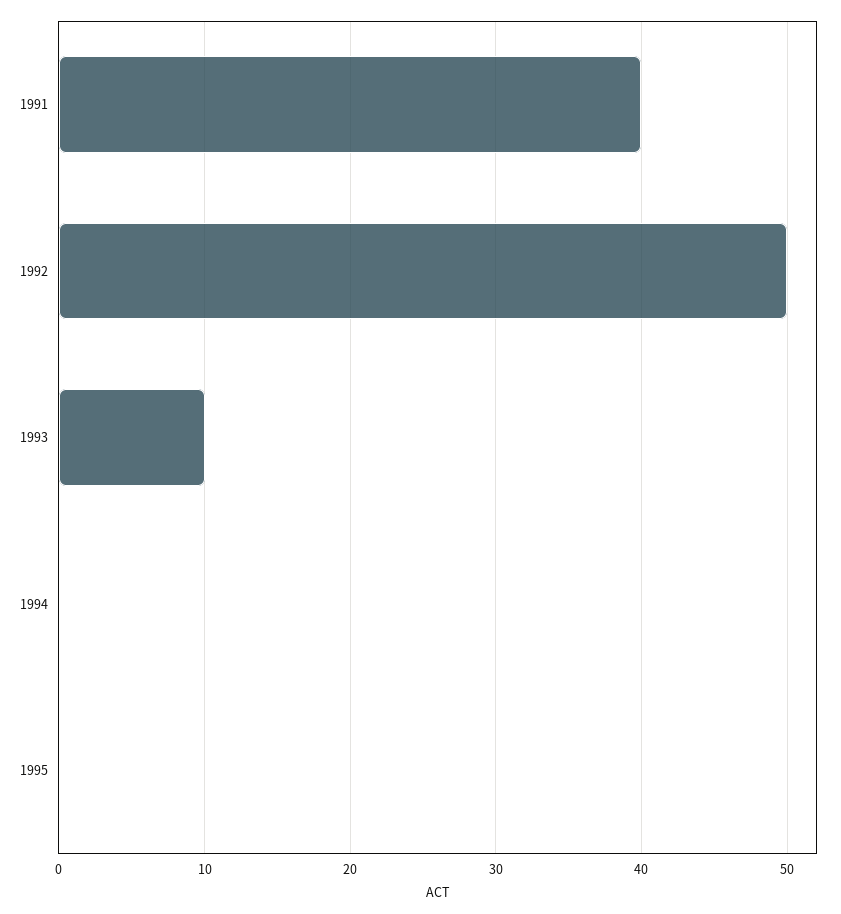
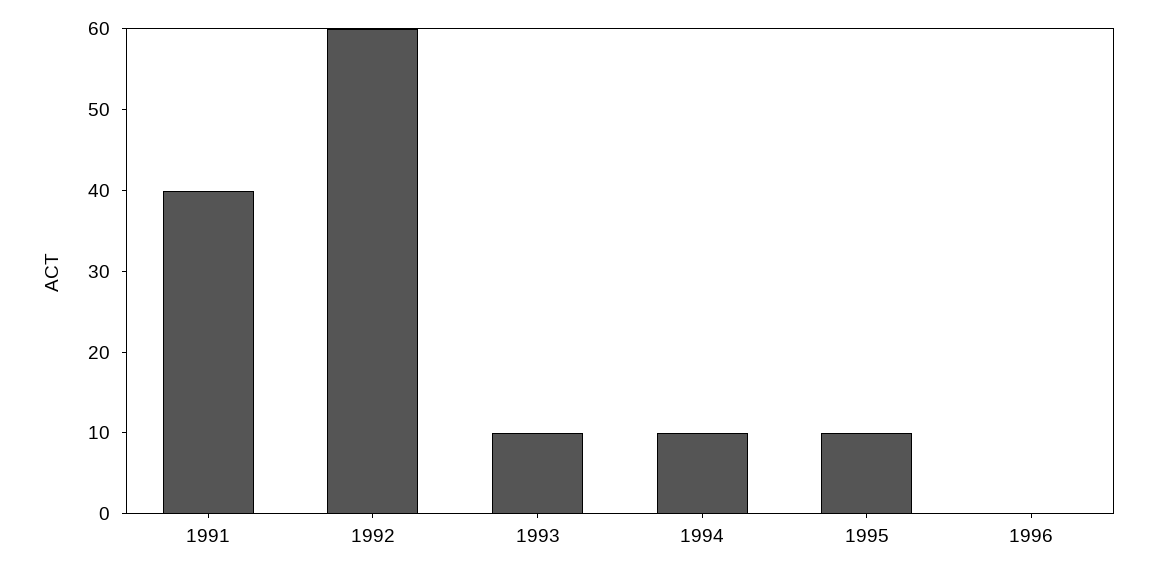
1992: 50 -> 60
1994: 0 -> 10
1995: 0 -> 10
1996: none -> 0

